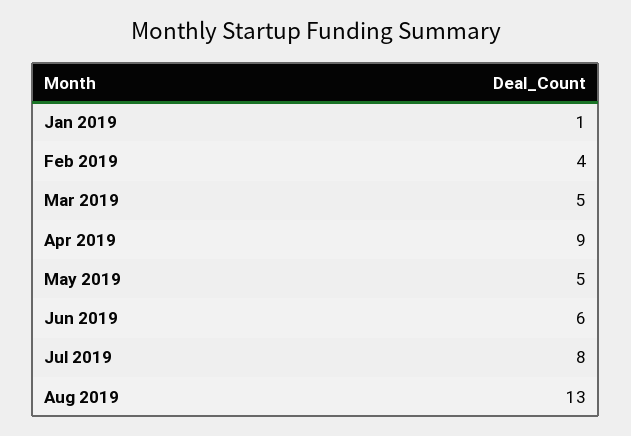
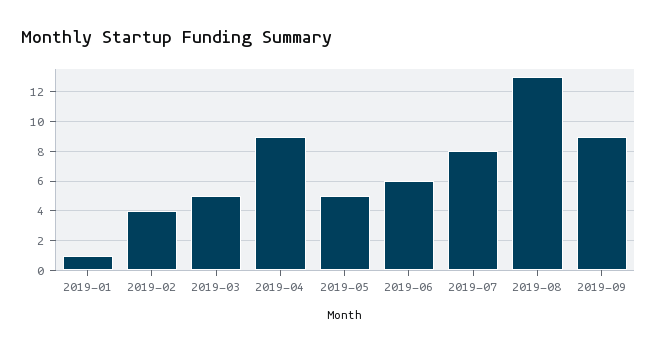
2019-09: none -> 9

